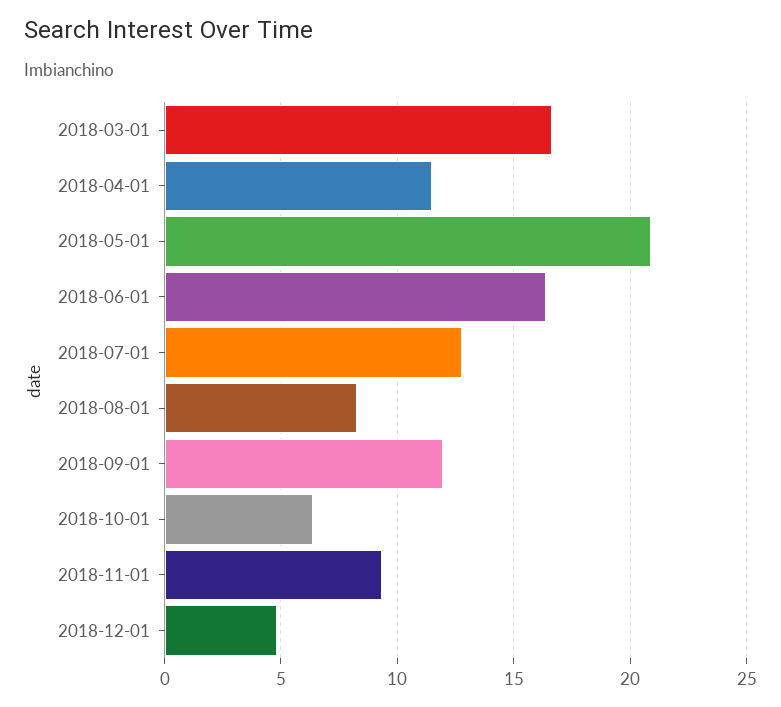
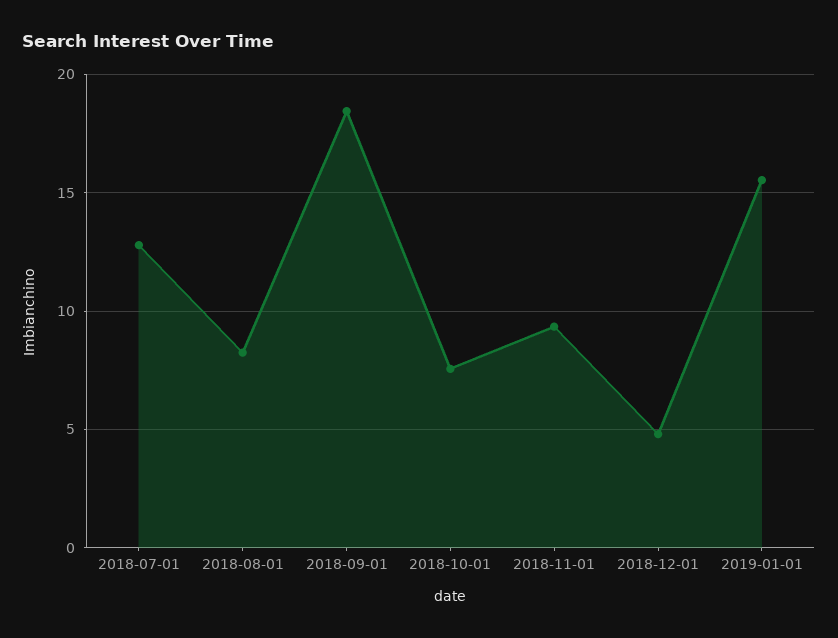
2018-03-01: 16.5 -> none
2018-04-01: 11.5 -> none
2018-05-01: 21 -> none
2018-06-01: 16.5 -> none
2018-09-01: 12 -> 18.5
2018-10-01: 6.5 -> 7.5
2019-01-01: none -> 15.5

